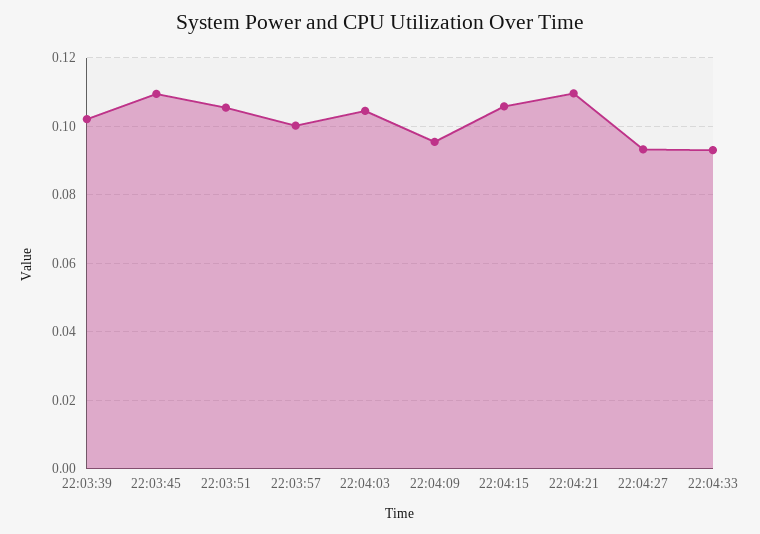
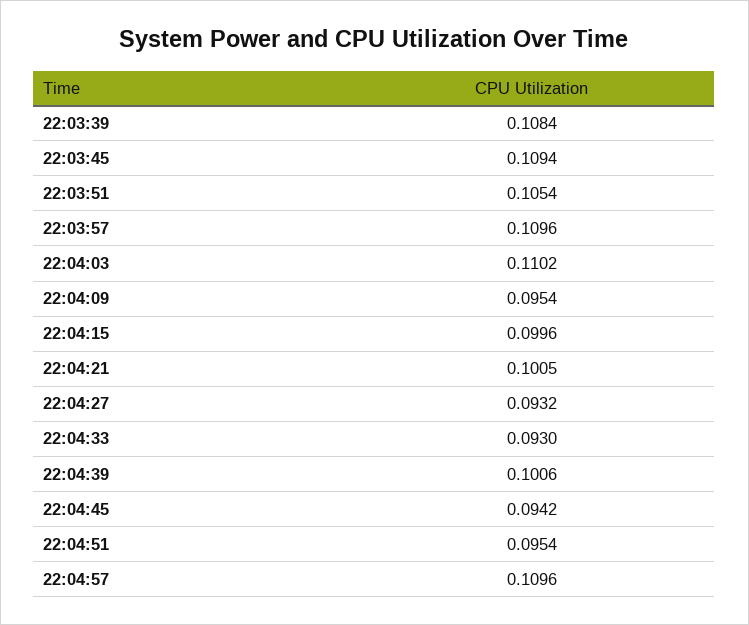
22:03:39: 0.102 -> 0.1084
22:03:57: 0.1 -> 0.1096
22:04:03: 0.104 -> 0.1102
22:04:15: 0.106 -> 0.0996
22:04:21: 0.11 -> 0.1005
22:04:39: none -> 0.1006
22:04:45: none -> 0.0942
22:04:51: none -> 0.0954
22:04:57: none -> 0.1096

